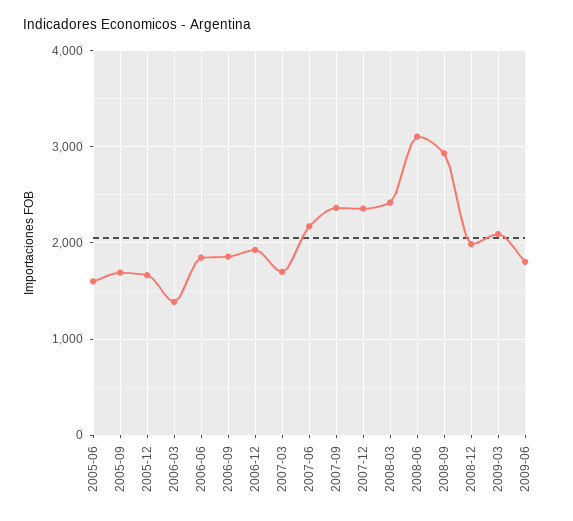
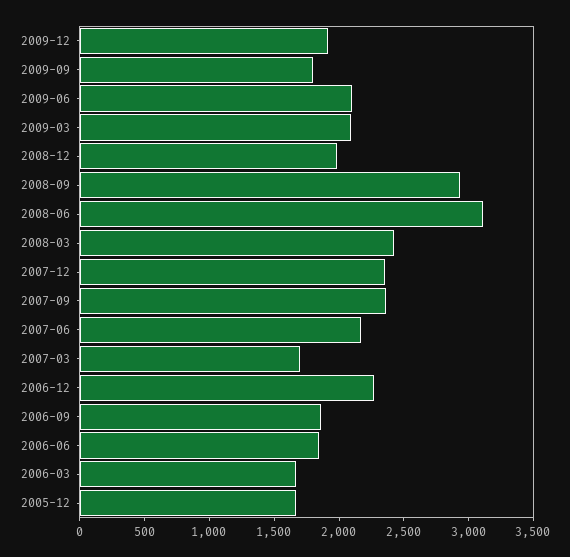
2005-06: 1600 -> none
2005-09: 1700 -> none
2006-03: 1400 -> 1700
2006-12: 1900 -> 2300
2009-06: 1800 -> 2100
2009-12: none -> 1900
2009-09: none -> 1800

